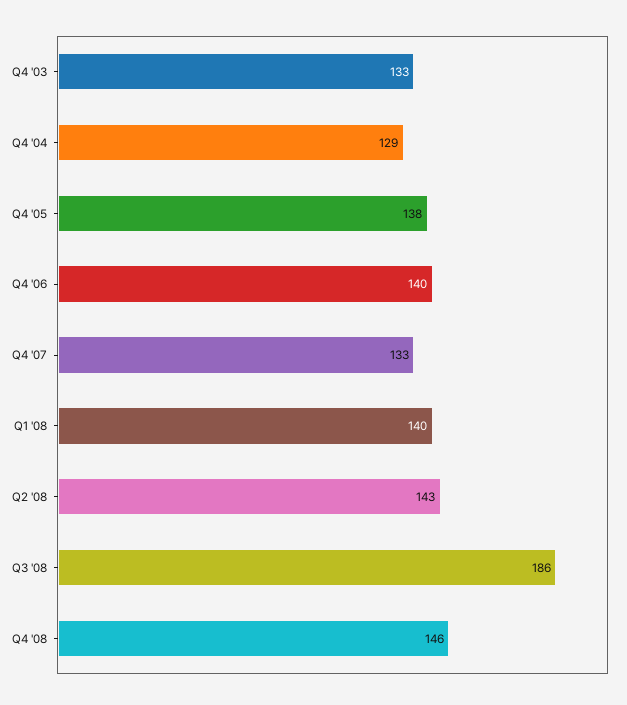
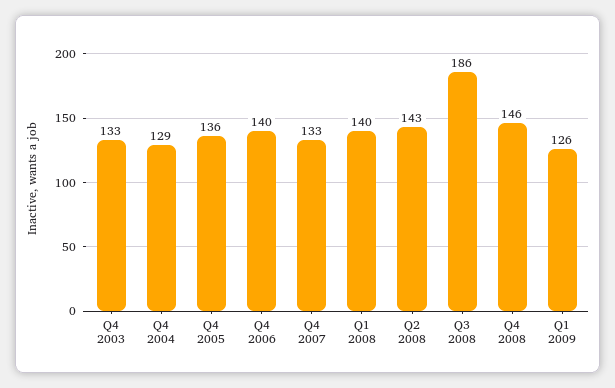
Q4 '05: 138 -> 136
Q1 2009: none -> 126

